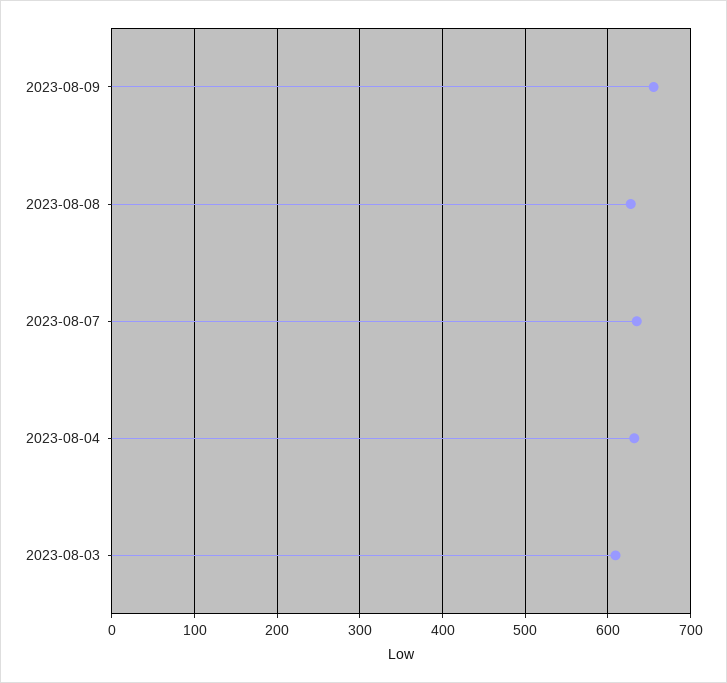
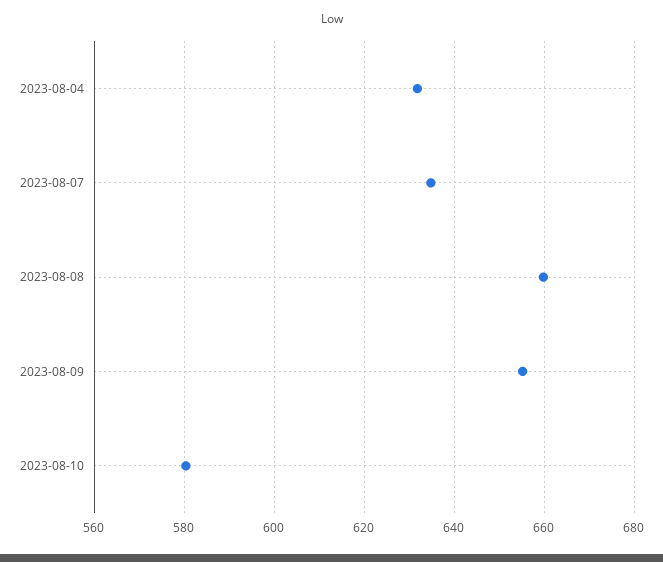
2023-08-08: 630 -> 660
2023-08-03: 610 -> none
2023-08-10: none -> 580

